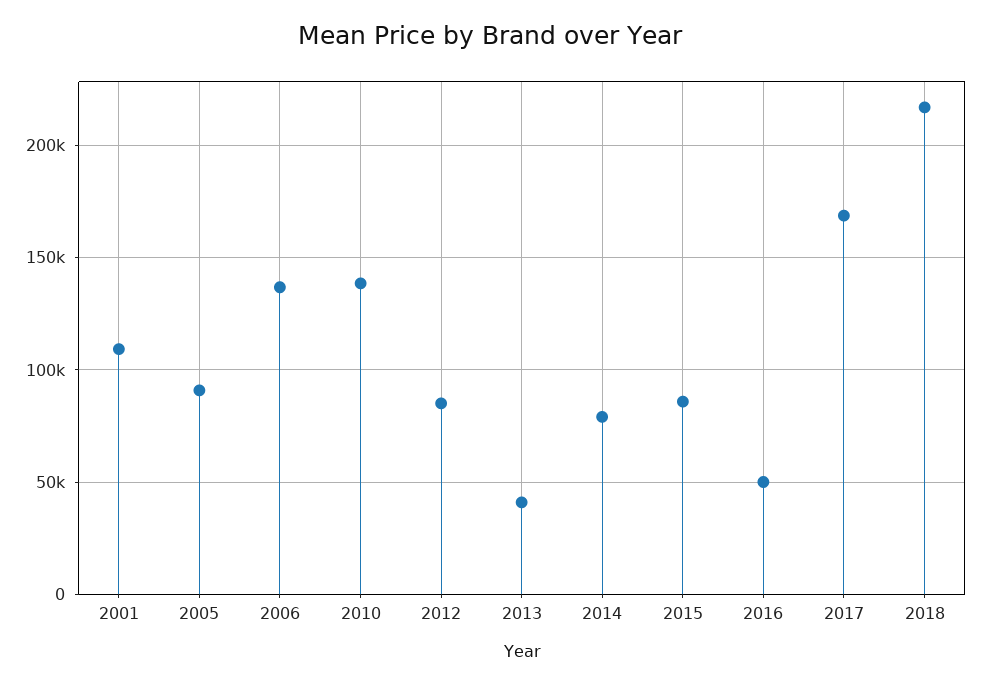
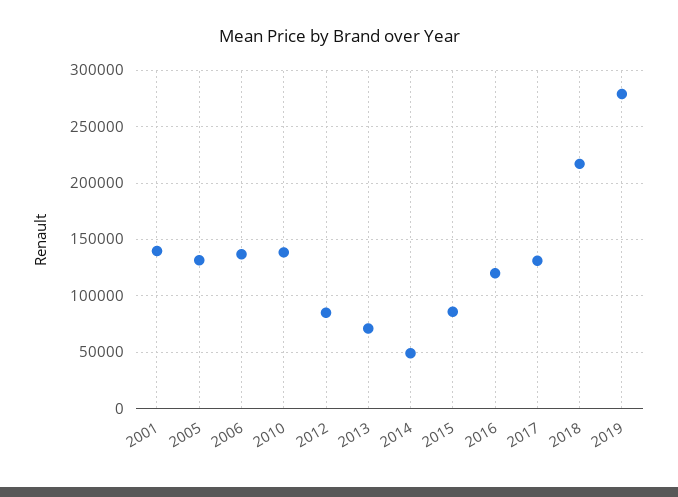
2001: 110000 -> 140000
2005: 90000 -> 130000
2013: 40000 -> 70000
2014: 80000 -> 50000
2016: 50000 -> 120000
2017: 170000 -> 130000
2019: none -> 280000

